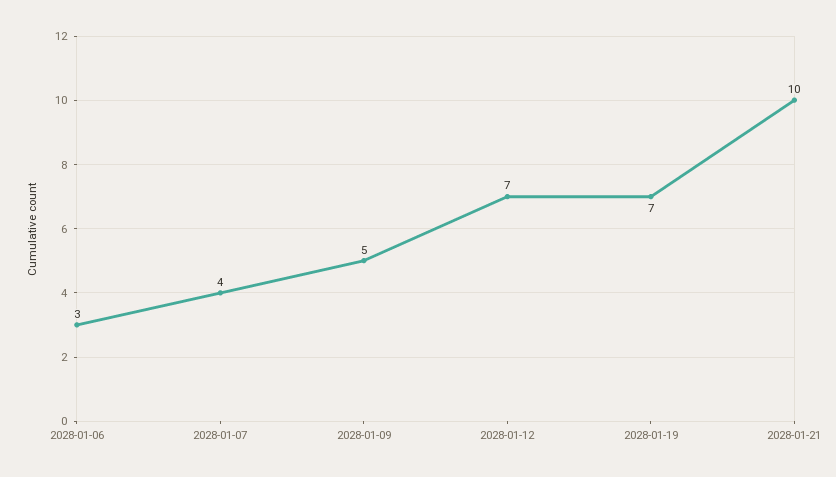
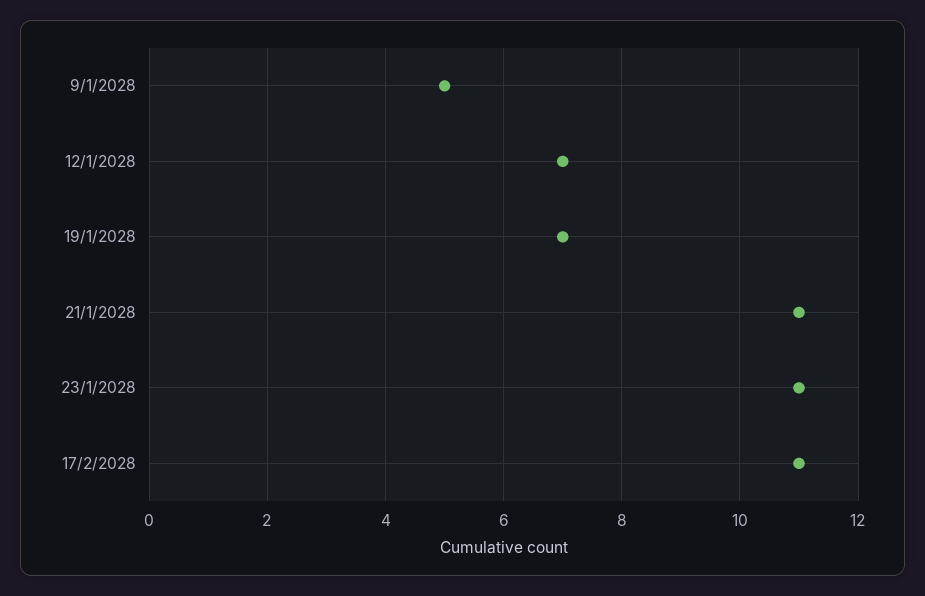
2028-01-06: 3 -> none
2028-01-07: 4 -> none
2028-01-21: 10 -> 11
23/1/2028: none -> 11
17/2/2028: none -> 11

